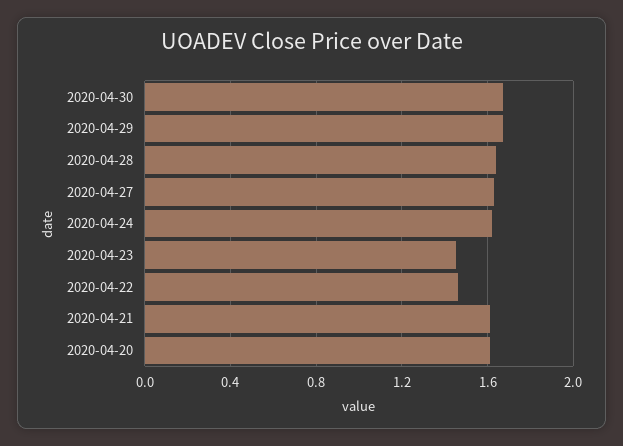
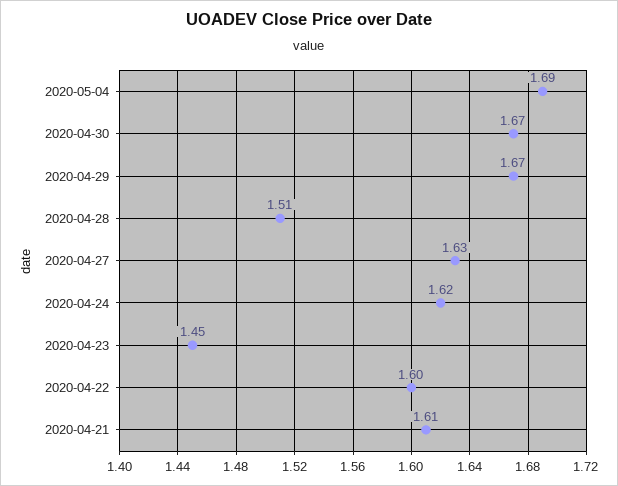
2020-04-28: 1.65 -> 1.51
2020-04-22: 1.45 -> 1.6
2020-04-20: 1.6 -> none
2020-05-04: none -> 1.69

